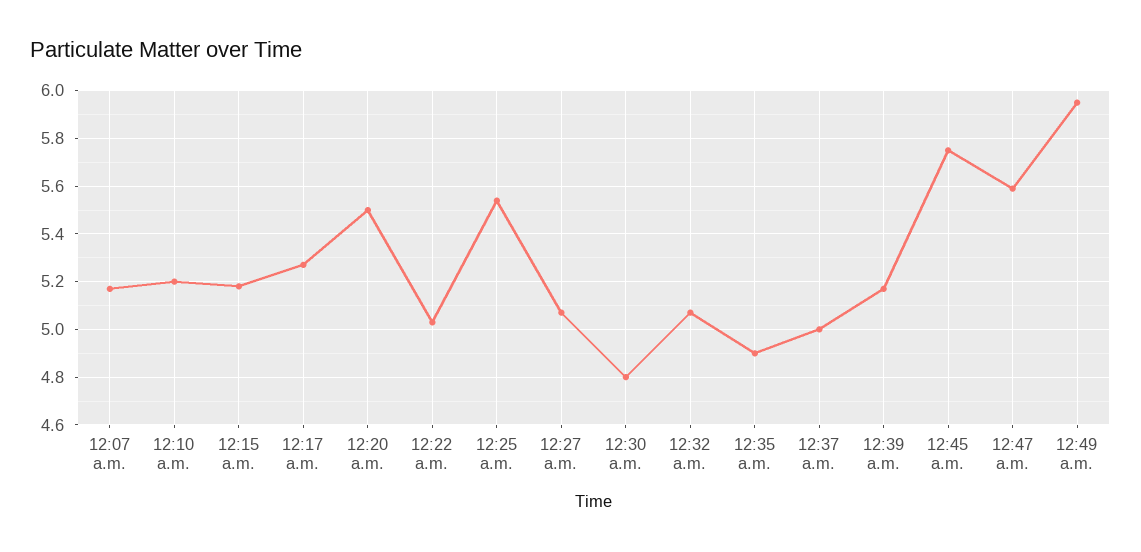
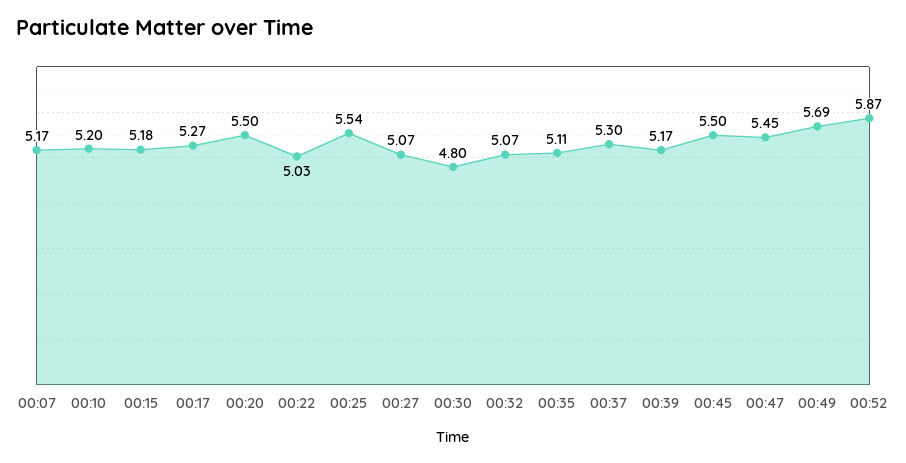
12:35 a.m.: 4.9 -> 5.11
12:37 a.m.: 5 -> 5.3
12:45 a.m.: 5.75 -> 5.5
12:47 a.m.: 5.6 -> 5.45
12:49 a.m.: 5.95 -> 5.69
00:52: none -> 5.87

